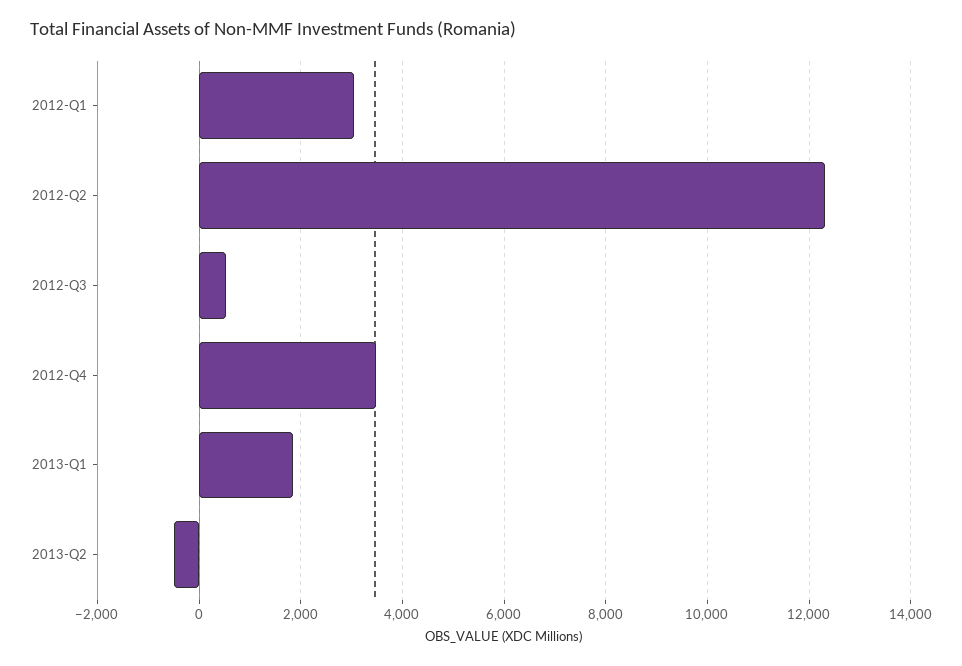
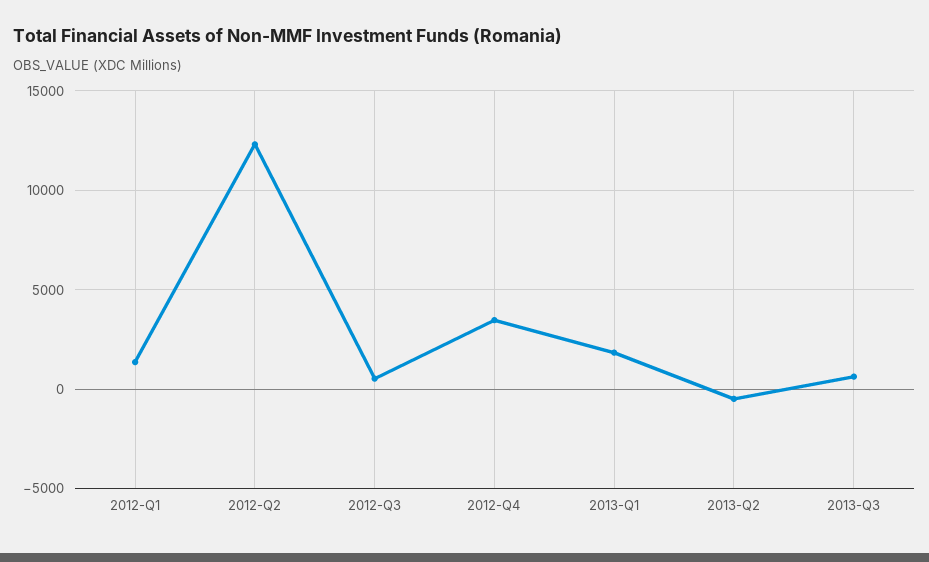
2012-Q1: 3000 -> 1500
2013-Q3: none -> 500

